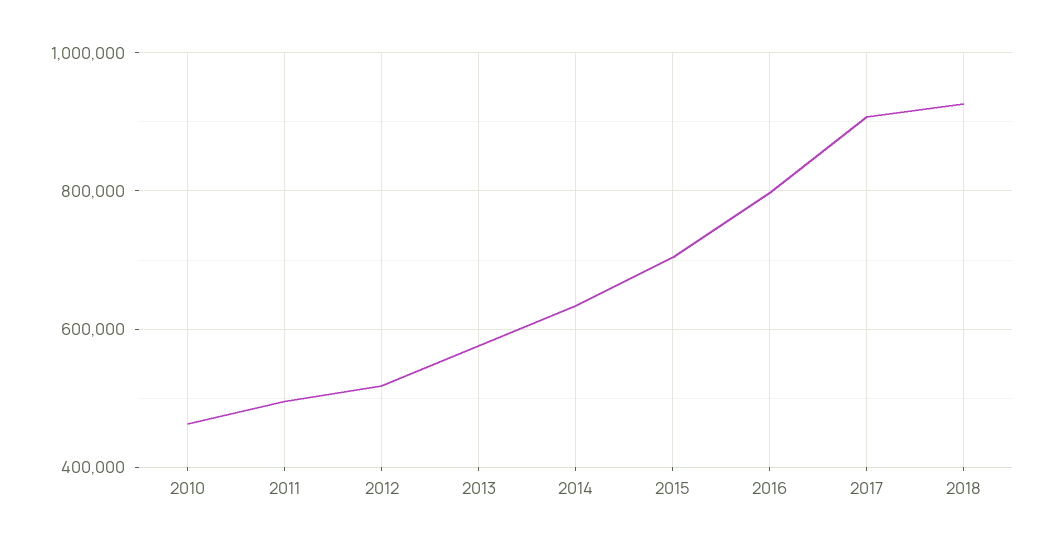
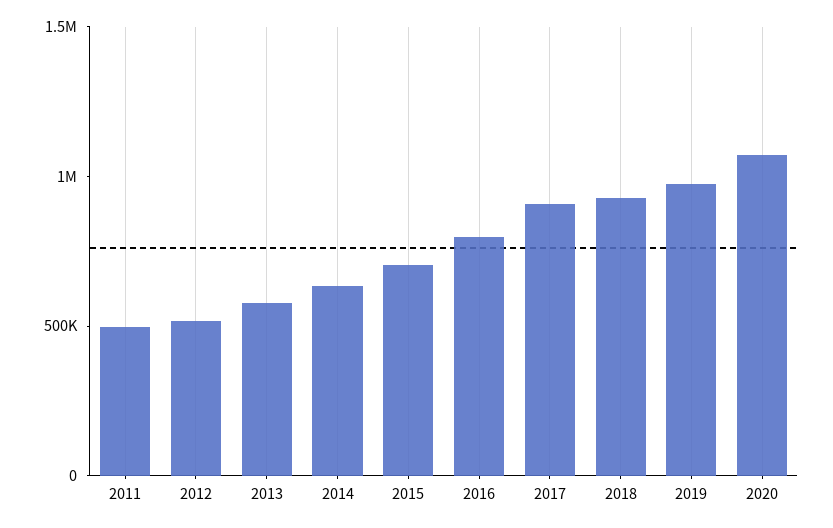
2010: 460000 -> none
2019: none -> 1000000
2020: none -> 1100000

